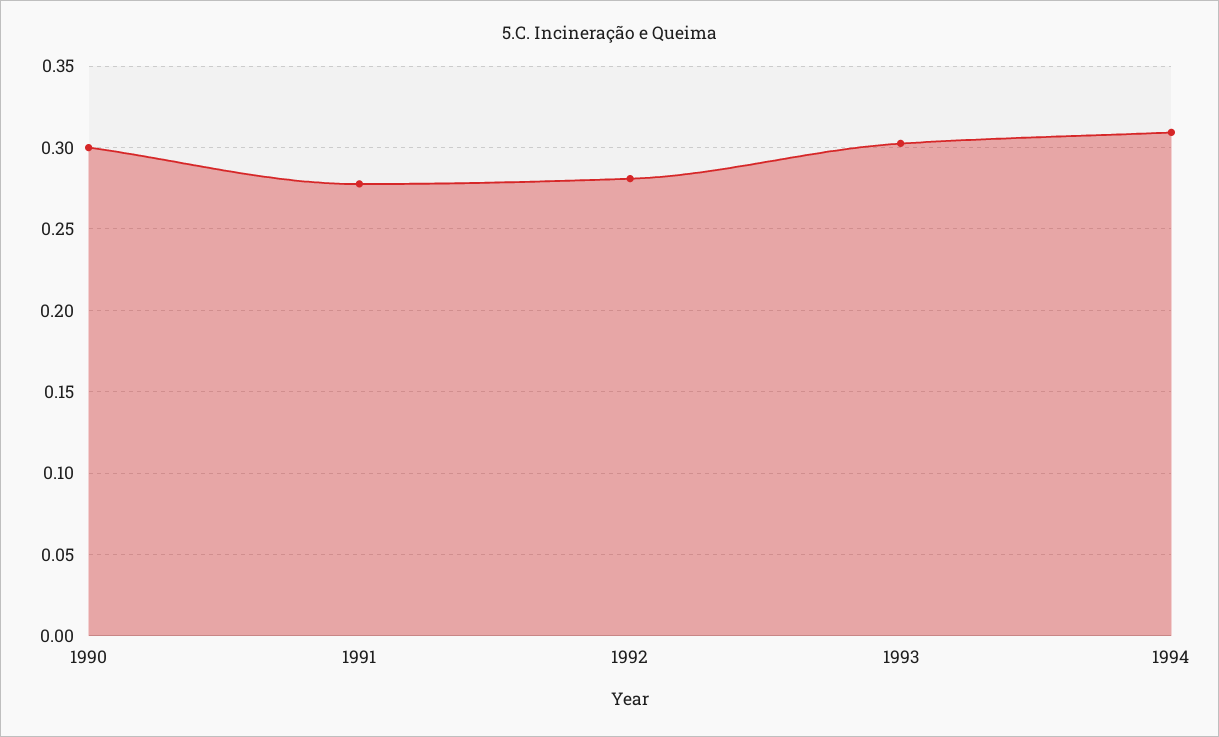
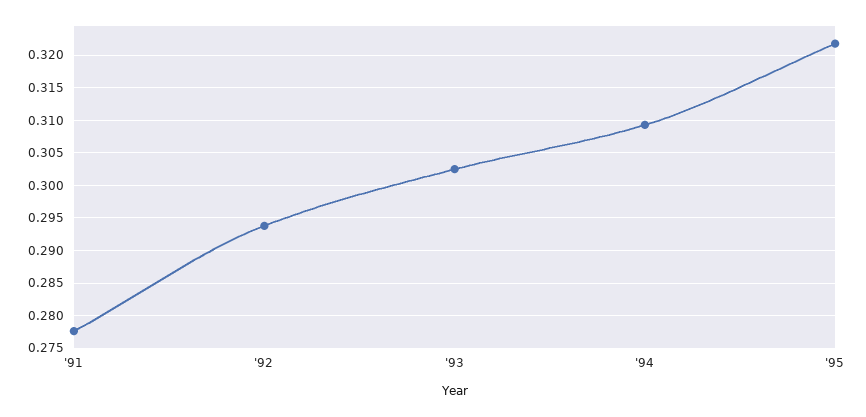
1990: 0.3 -> none
1992: 0.28 -> 0.294
'95: none -> 0.322

